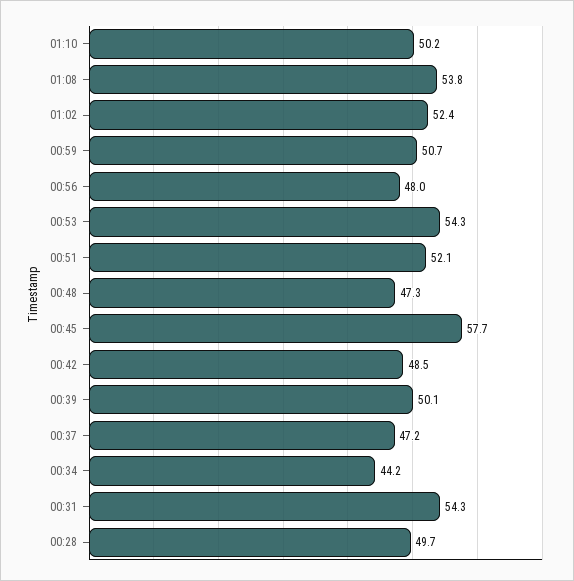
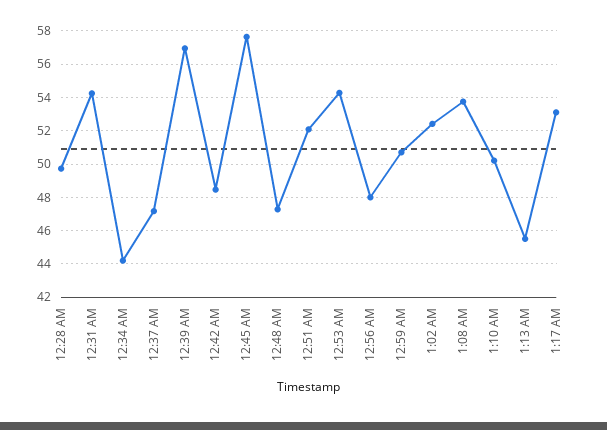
00:39: 50.1 -> 57
1:13 AM: none -> 45.5
1:17 AM: none -> 53

